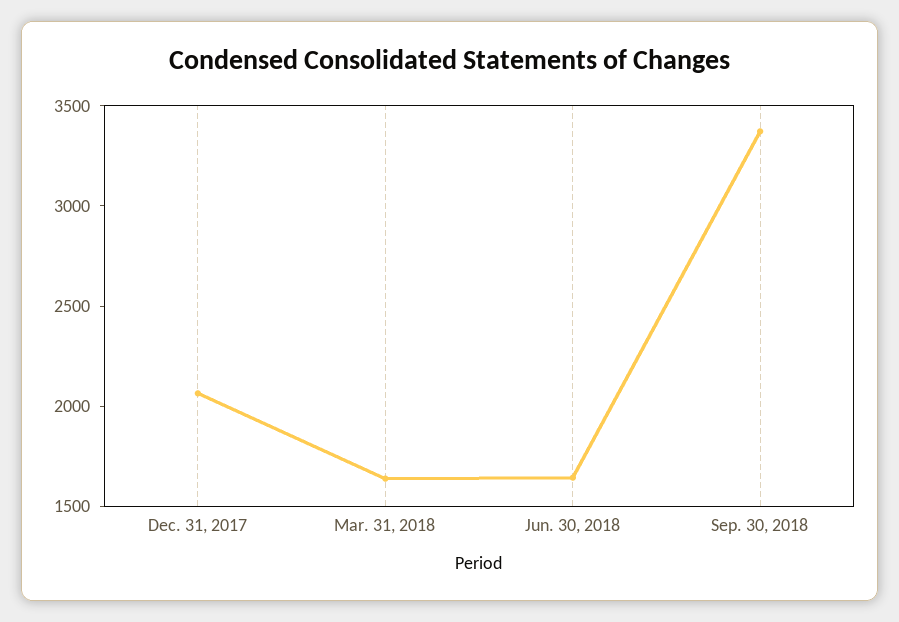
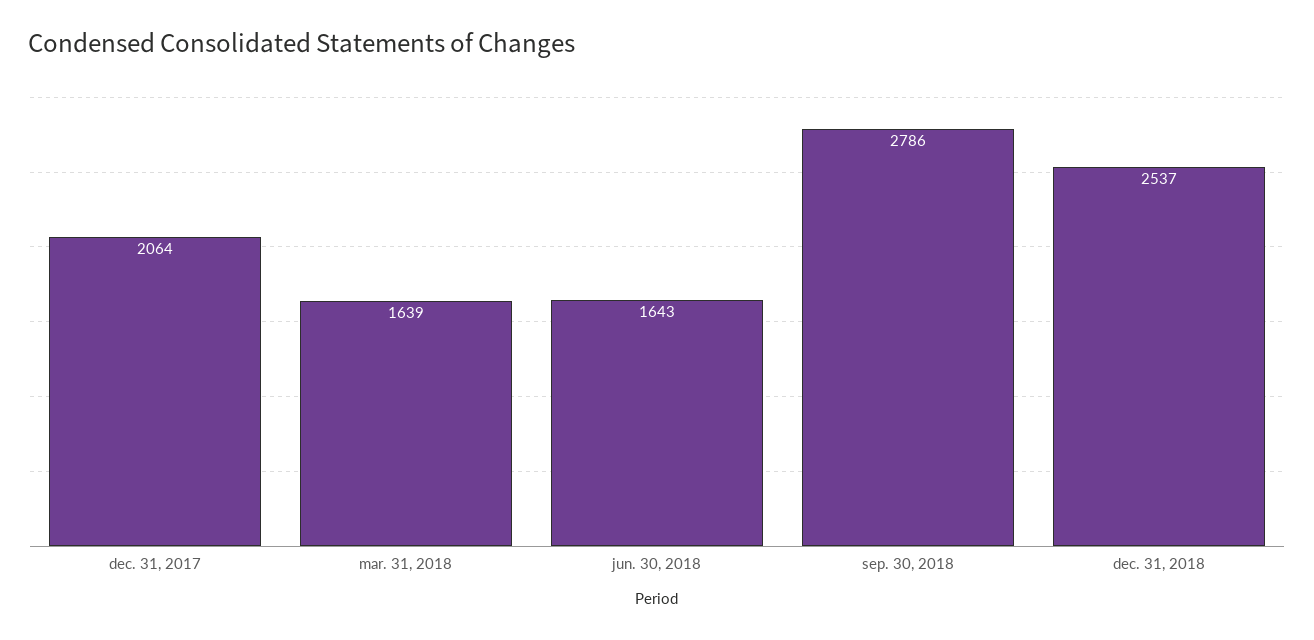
Sep. 30, 2018: 3400 -> 2786
dec. 31, 2018: none -> 2537

